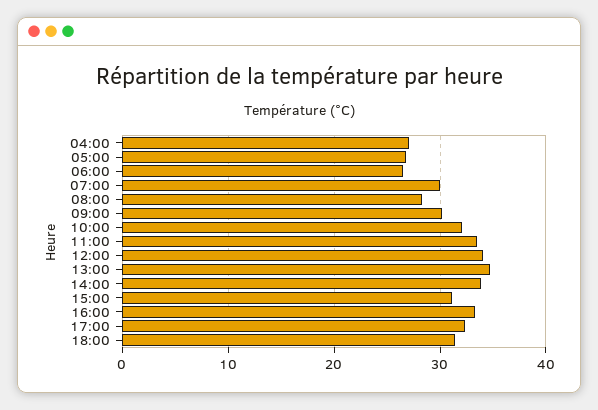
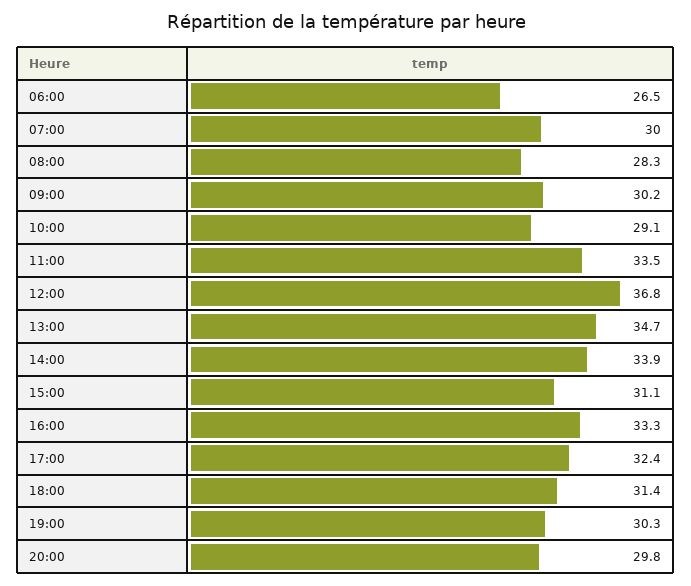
04:00: 27 -> none
05:00: 27 -> none
10:00: 32 -> 29.1
12:00: 34 -> 36.8
19:00: none -> 30.3
20:00: none -> 29.8

